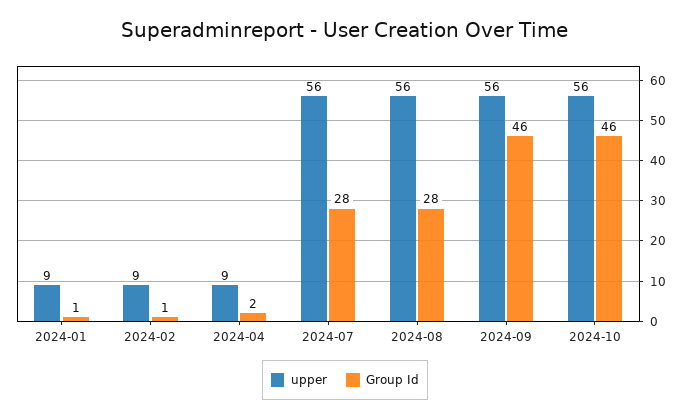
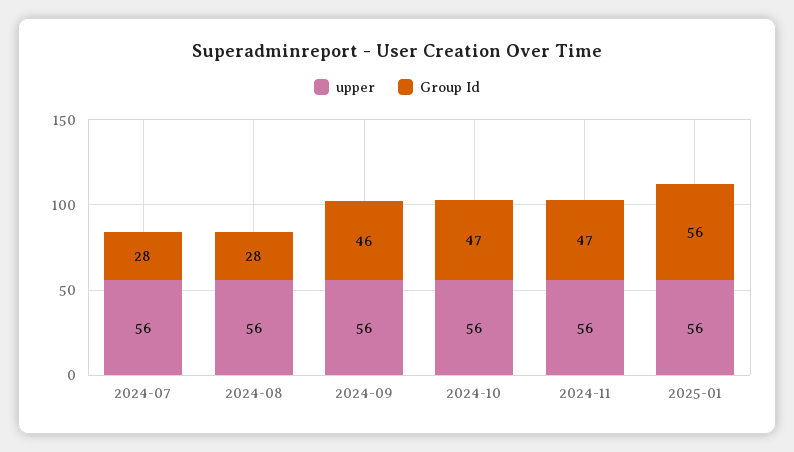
upper, 2024-01: 9 -> none
Group Id, 2024-01: 1 -> none
upper, 2024-02: 9 -> none
Group Id, 2024-02: 1 -> none
upper, 2024-04: 9 -> none
Group Id, 2024-04: 2 -> none
Group Id, 2024-10: 46 -> 47
upper, 2024-11: none -> 56
Group Id, 2024-11: none -> 47
upper, 2025-01: none -> 56
Group Id, 2025-01: none -> 56

